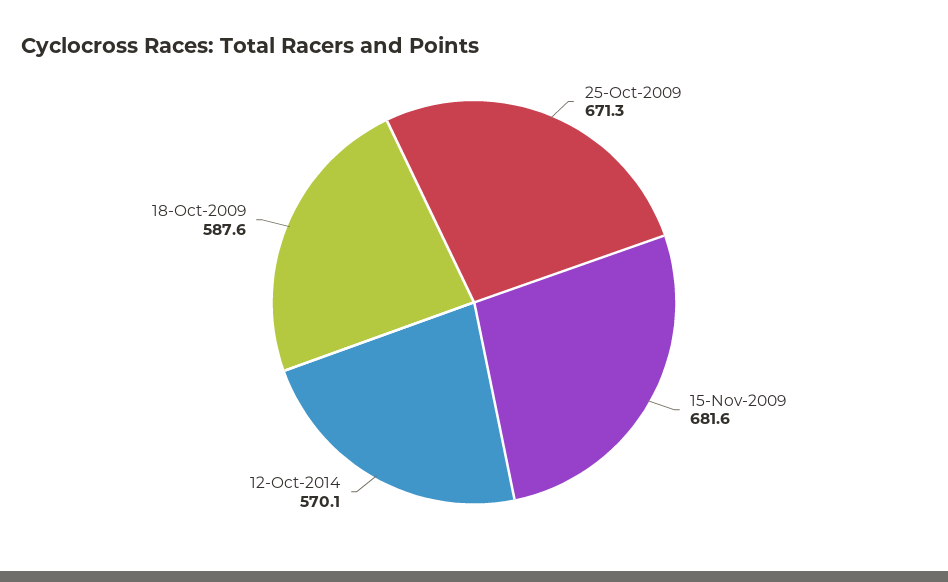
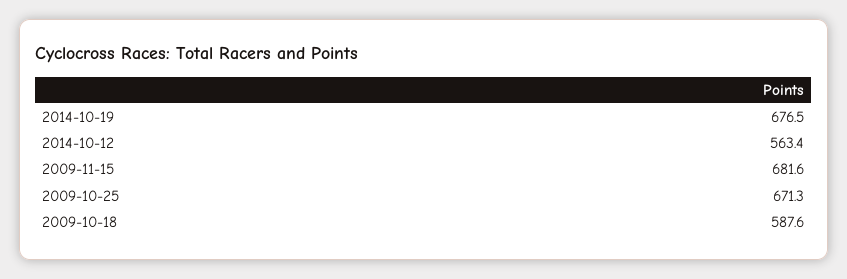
12-Oct-2014: 570.1 -> 563.4
2014-10-19: none -> 676.5

